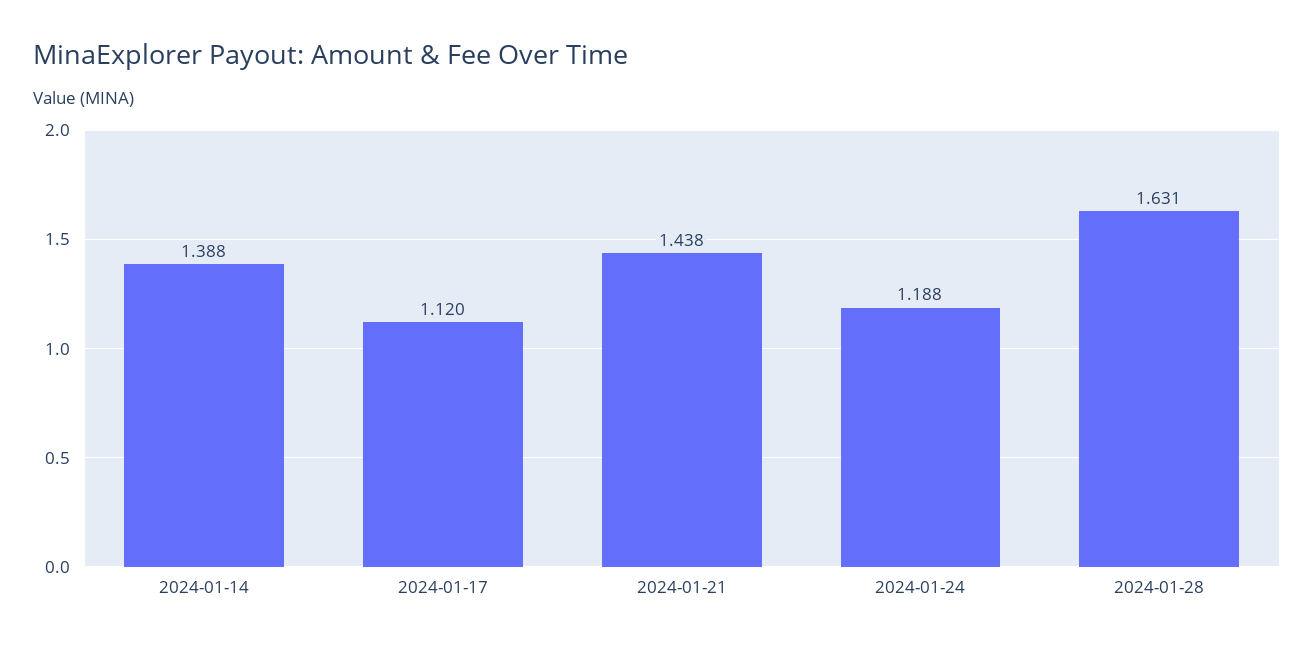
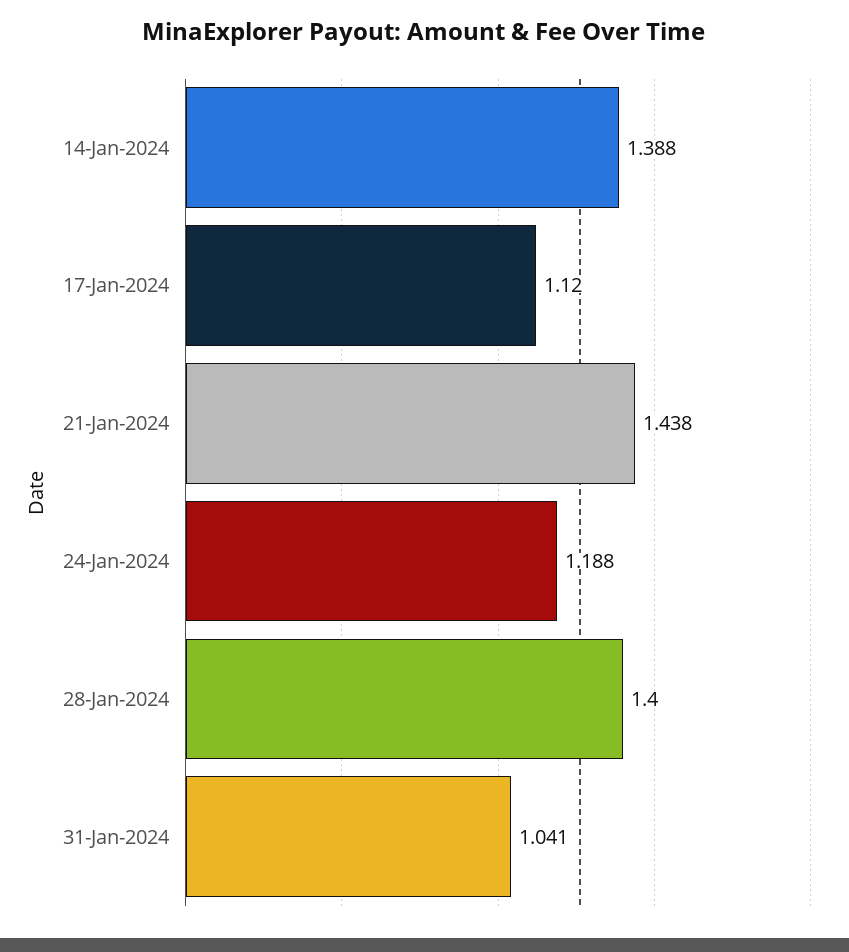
2024-01-28: 1.631 -> 1.4
31-Jan-2024: none -> 1.041

